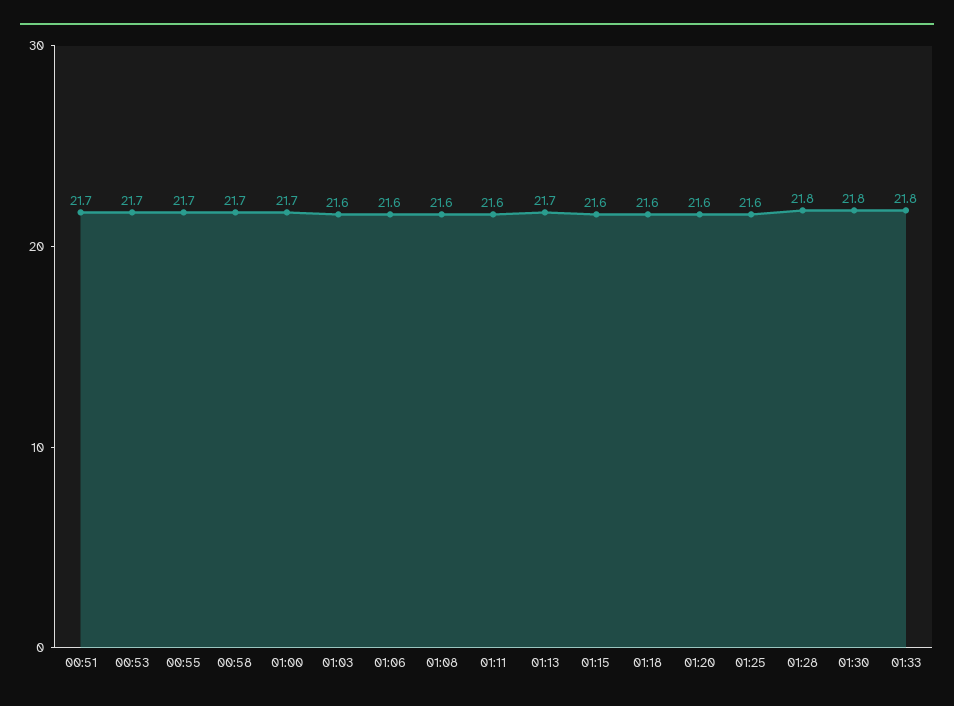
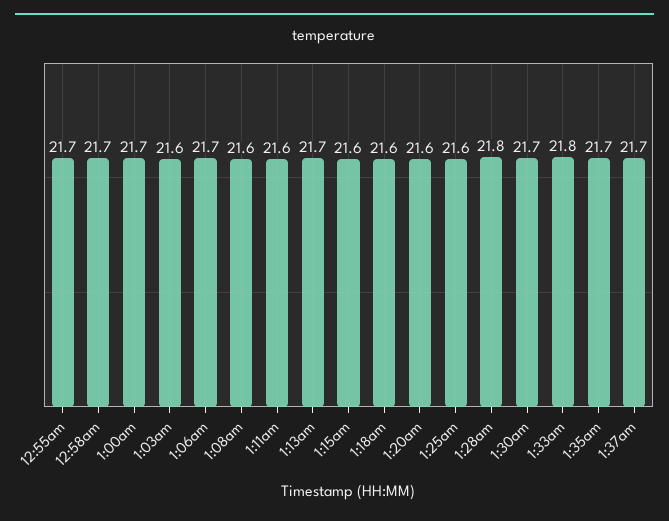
00:51: 21.7 -> none
00:53: 21.7 -> none
01:06: 21.6 -> 21.7
01:30: 21.8 -> 21.7
1:35am: none -> 21.7
1:37am: none -> 21.7

